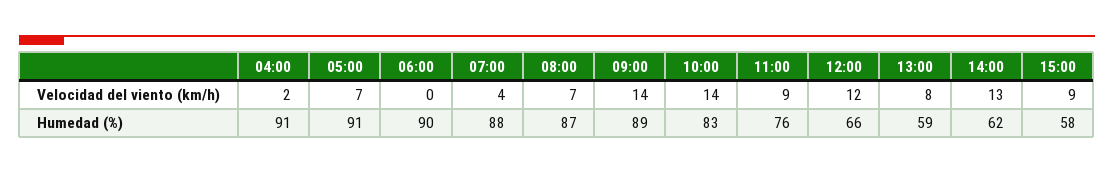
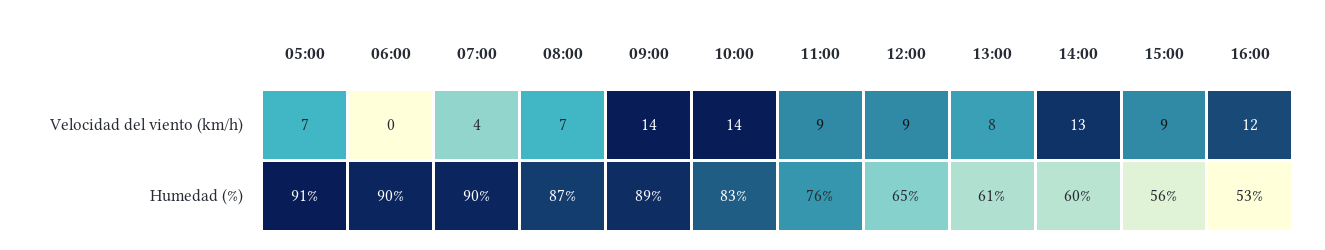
04:00, Velocidad del viento (km/h): 2 -> none
12:00, Velocidad del viento (km/h): 12 -> 9
04:00, Humedad (%): 91 -> none
07:00, Humedad (%): 88 -> 90
12:00, Humedad (%): 66 -> 65
13:00, Humedad (%): 59 -> 61
14:00, Humedad (%): 62 -> 60
15:00, Humedad (%): 58 -> 56
16:00, Velocidad del viento (km/h): none -> 12
16:00, Humedad (%): none -> 53

